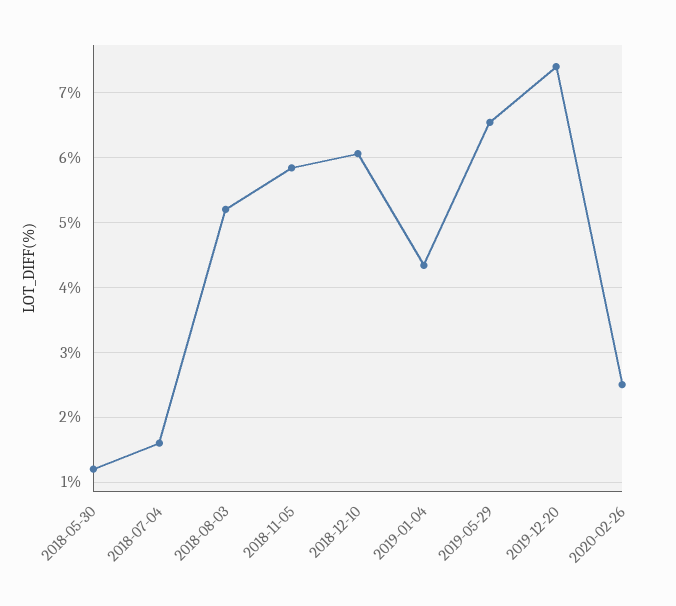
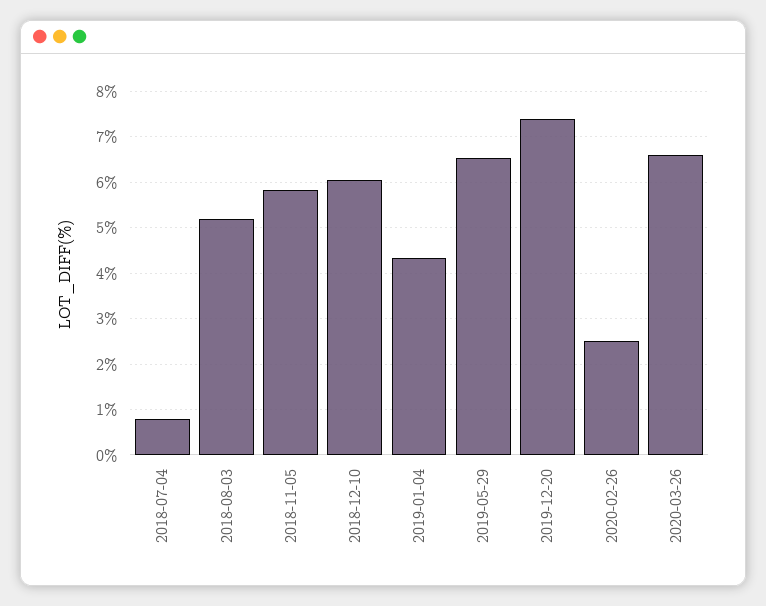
2018-05-30: 1.2 -> none
2018-07-04: 1.6 -> 0.8
2020-03-26: none -> 6.6

